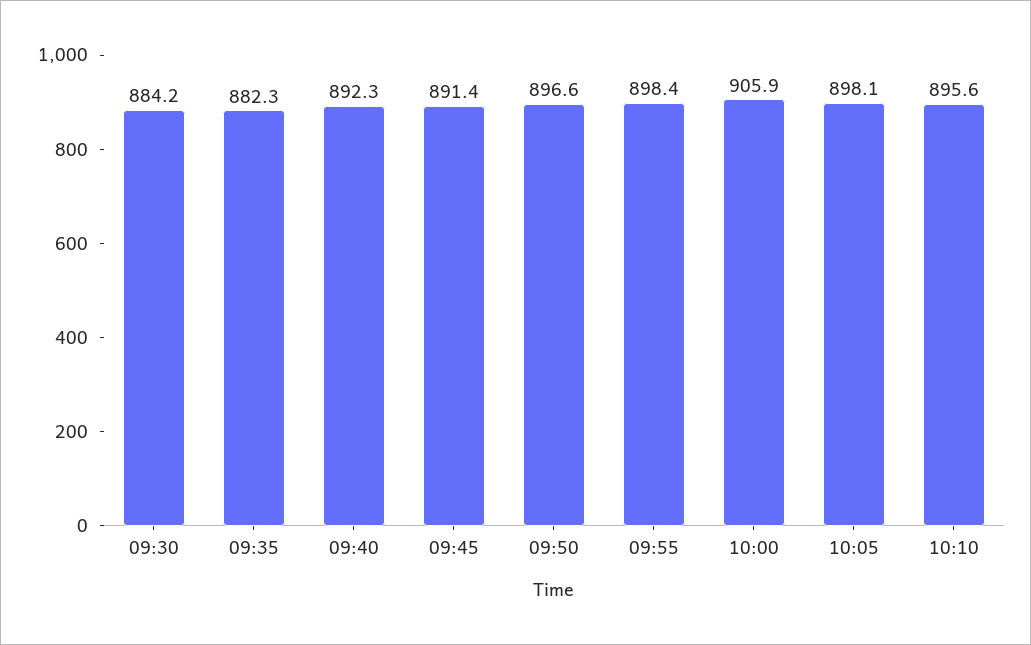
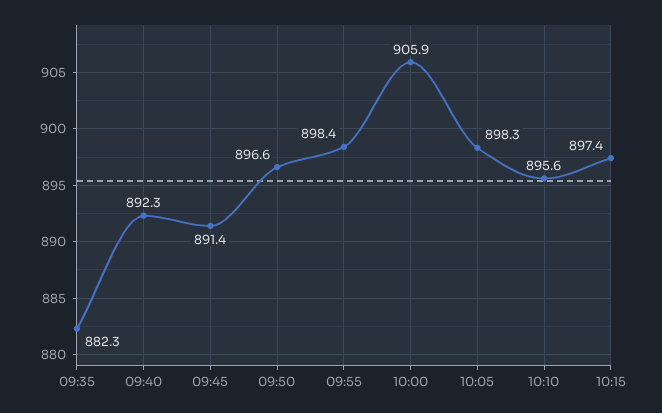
09:30: 884.2 -> none
10:05: 898.1 -> 898.3
10:15: none -> 897.4

